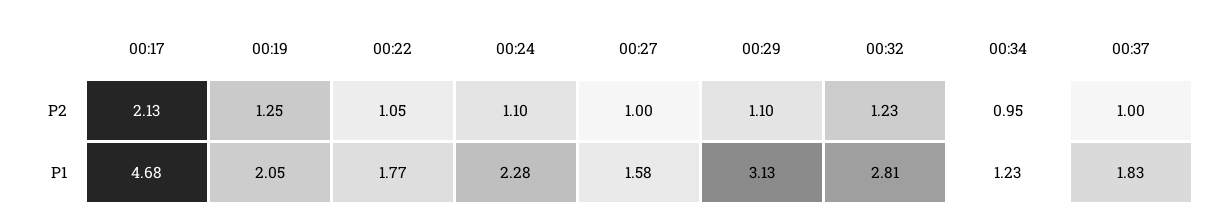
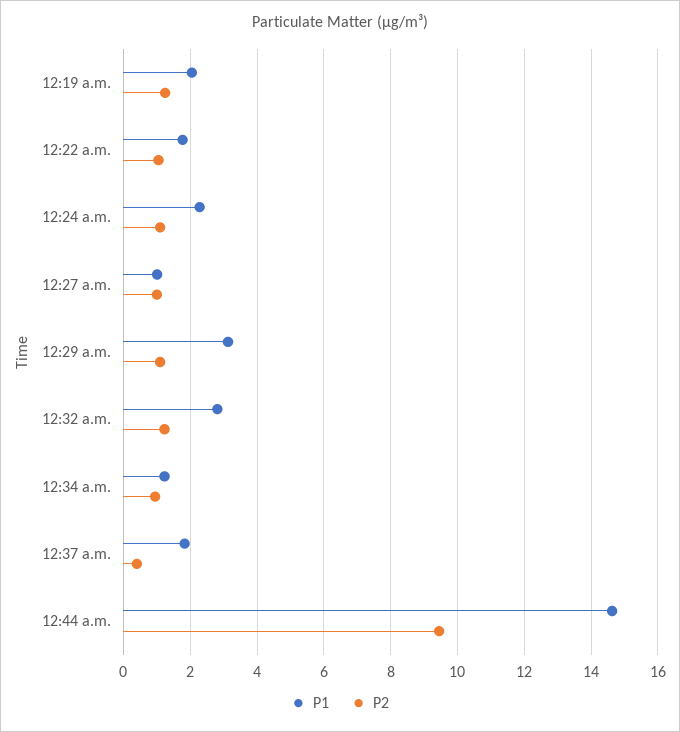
P2, 00:17: 2.13 -> none
P2, 00:37: 1 -> 0.4
P1, 00:17: 4.68 -> none
P1, 00:27: 1.58 -> 1
P1, 12:44 a.m.: none -> 14.6
P2, 12:44 a.m.: none -> 9.4

